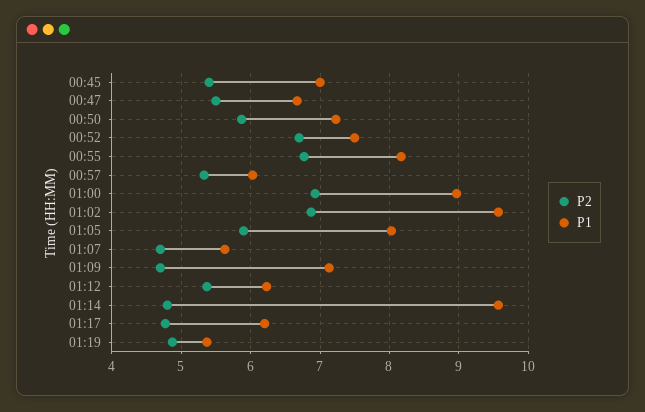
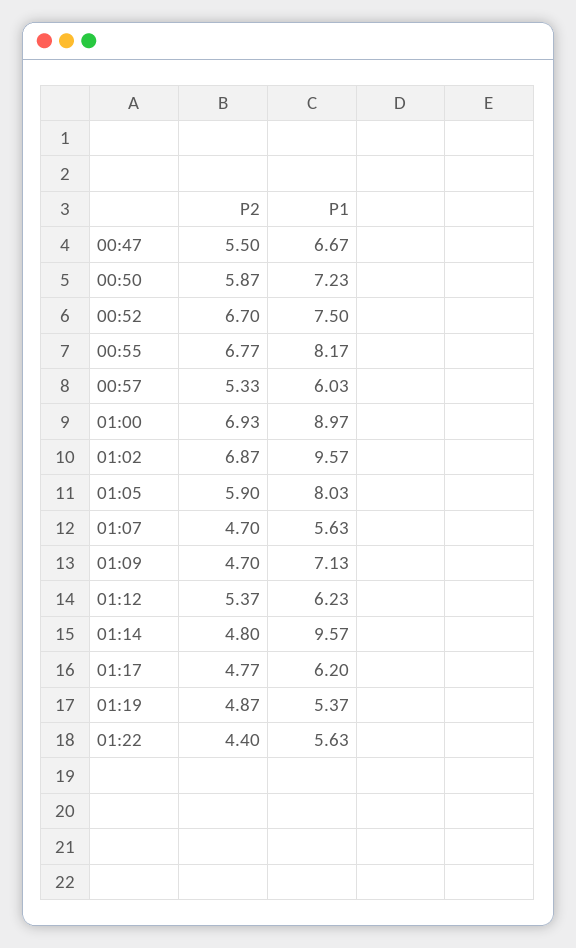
P2, 00:45: 5.4 -> none
P1, 00:45: 7 -> none
P2, 01:22: none -> 4.4
P1, 01:22: none -> 5.63

